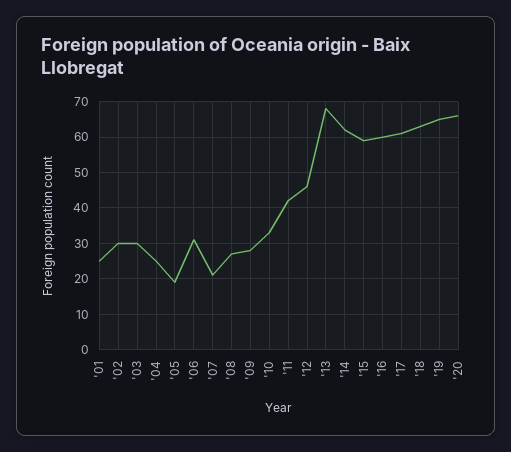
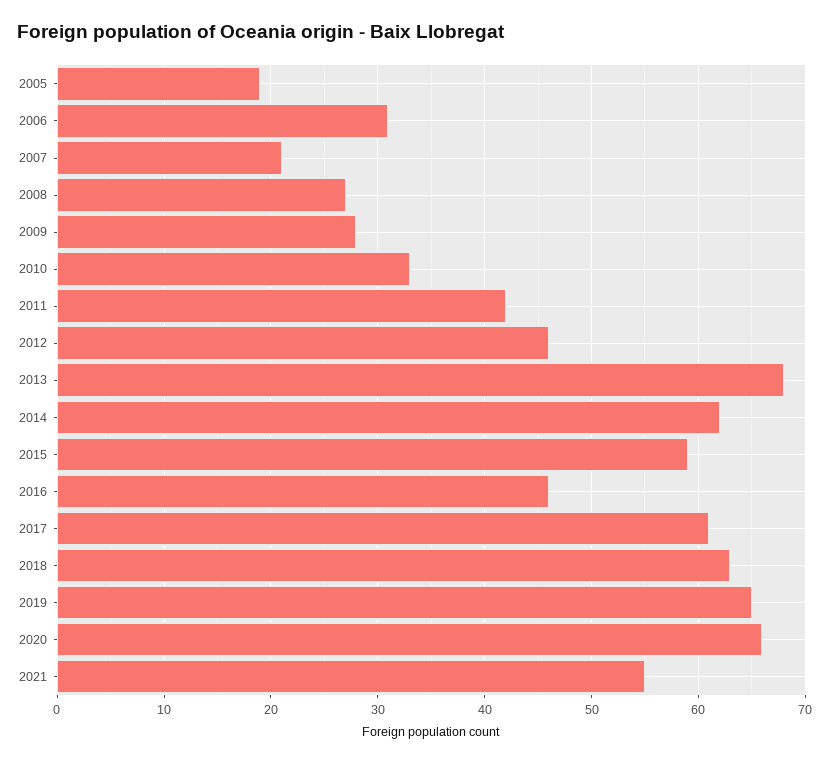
'01: 25 -> none
'02: 30 -> none
'03: 30 -> none
'04: 25 -> none
'16: 60 -> 46
2021: none -> 55

